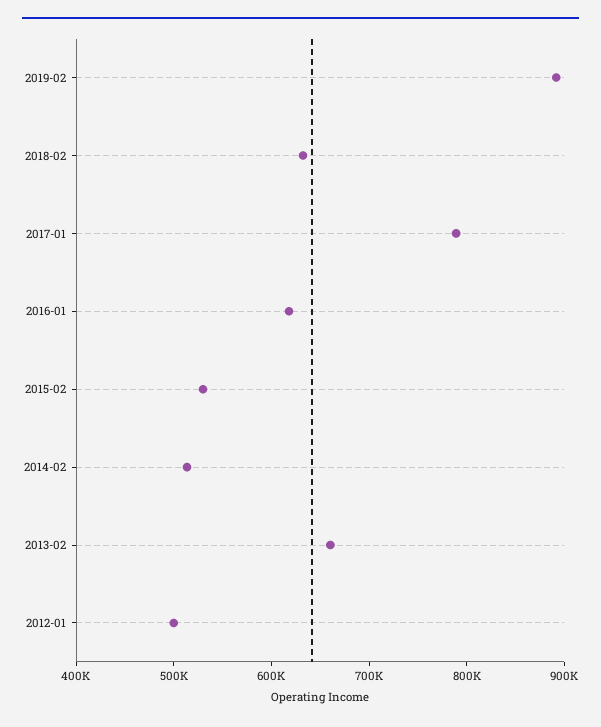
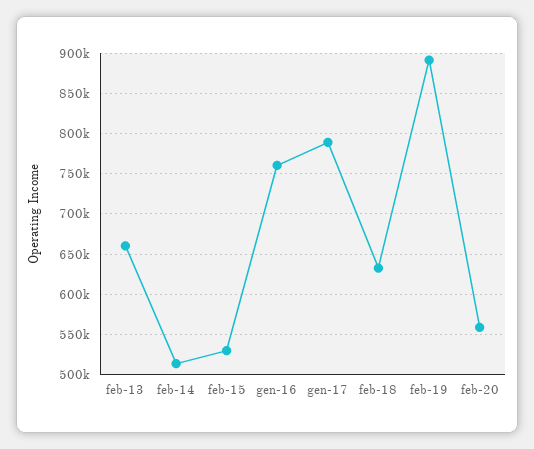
2016-01: 620000 -> 760000
2012-01: 500000 -> none
feb-20: none -> 560000

